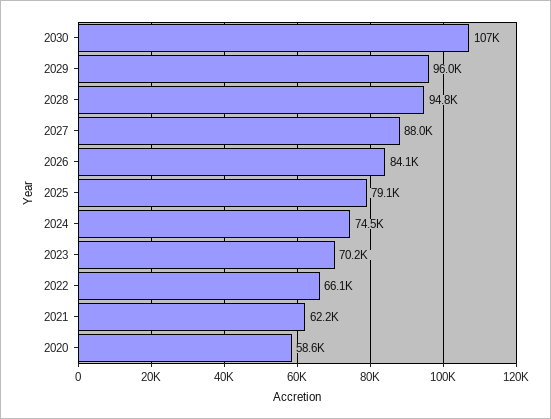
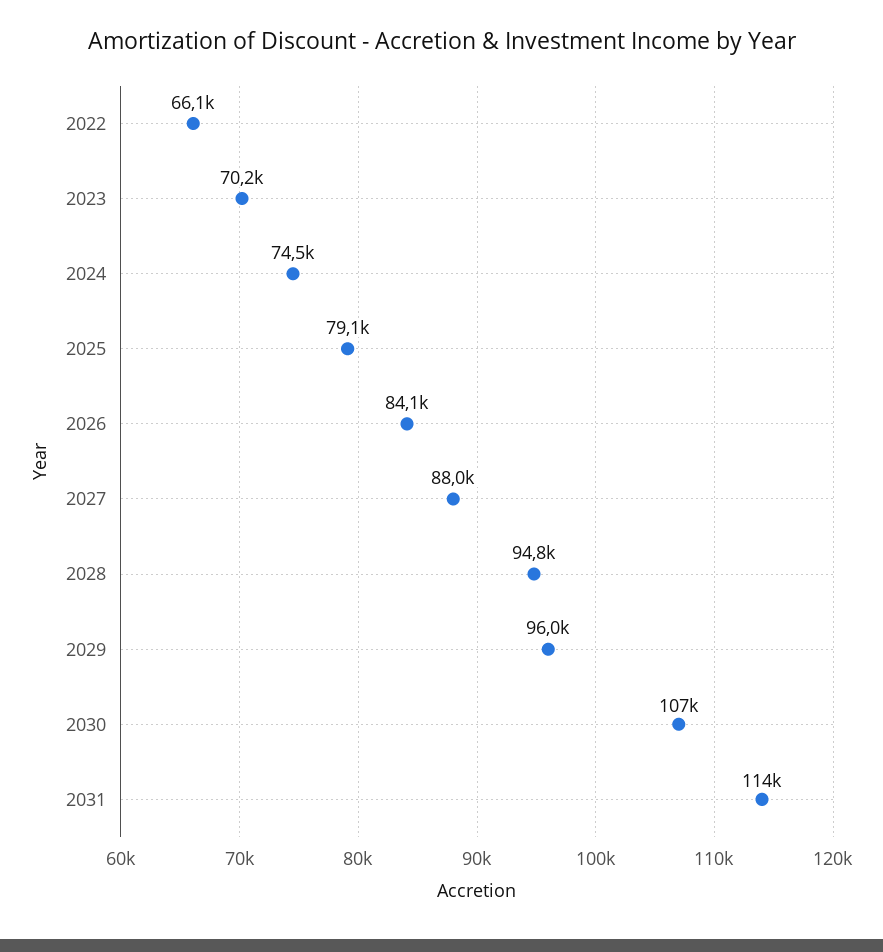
2021: 62200 -> none
2020: 58600 -> none
2031: none -> 114000

